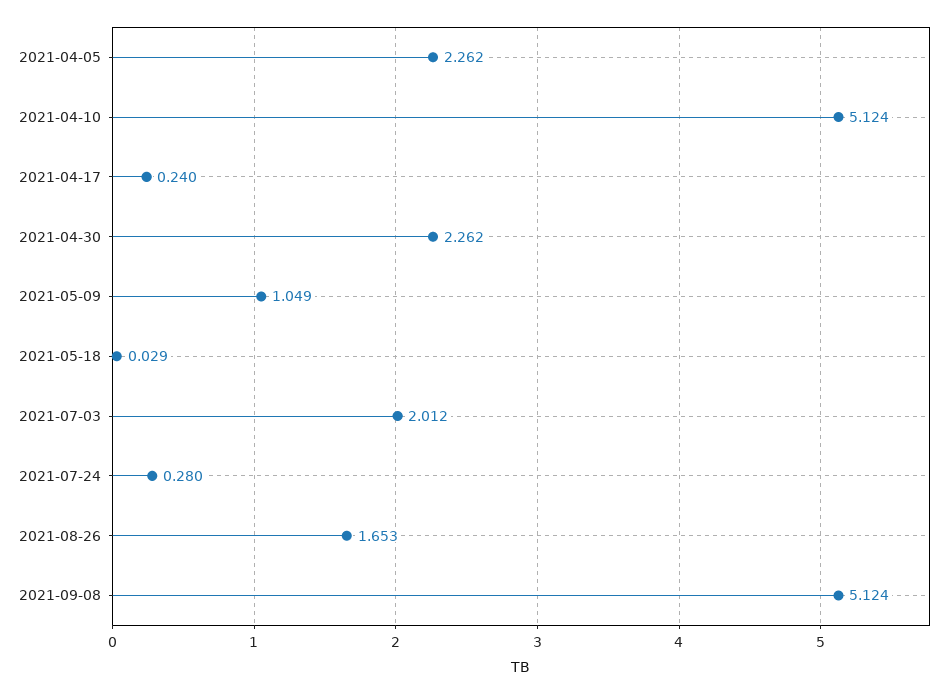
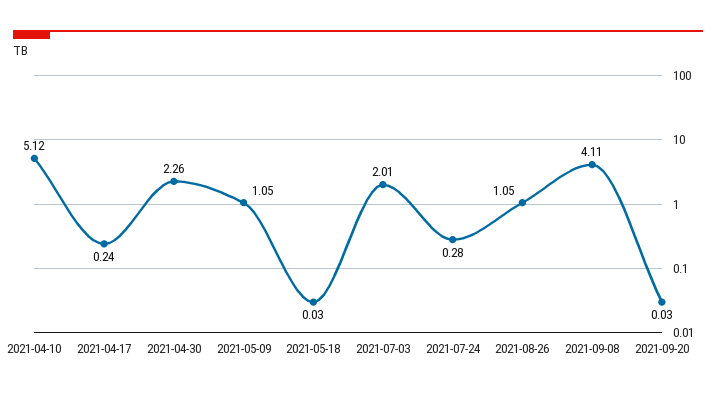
2021-04-05: 2.262 -> none
2021-08-26: 1.653 -> 1.05
2021-09-08: 5.124 -> 4.11
2021-09-20: none -> 0.03

